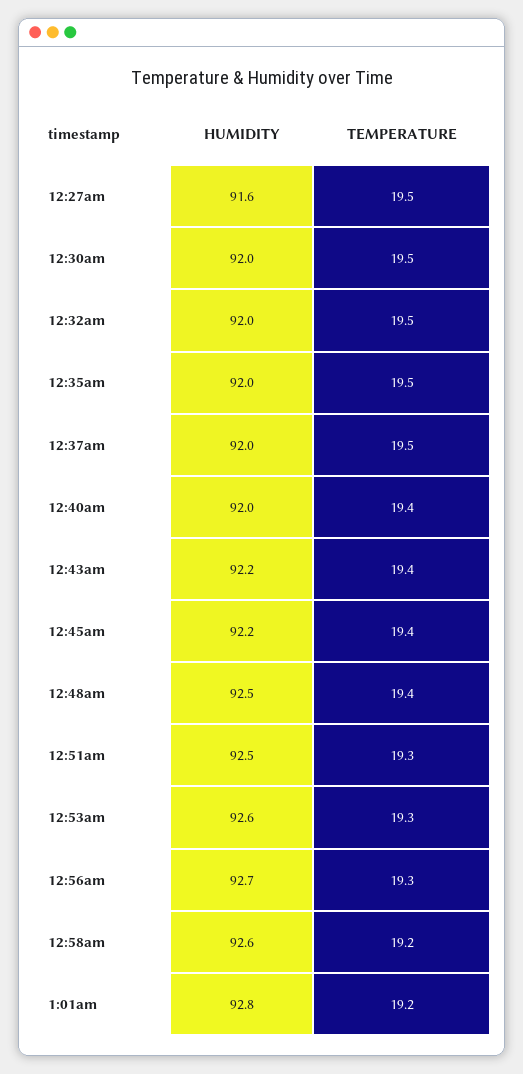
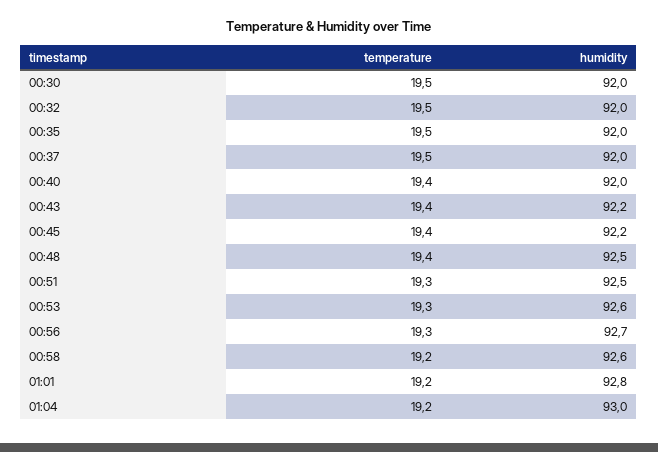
HUMIDITY, 12:27am: 91.6 -> none
TEMPERATURE, 12:27am: 19.5 -> none
TEMPERATURE, 01:04: none -> 19.2
HUMIDITY, 01:04: none -> 93

